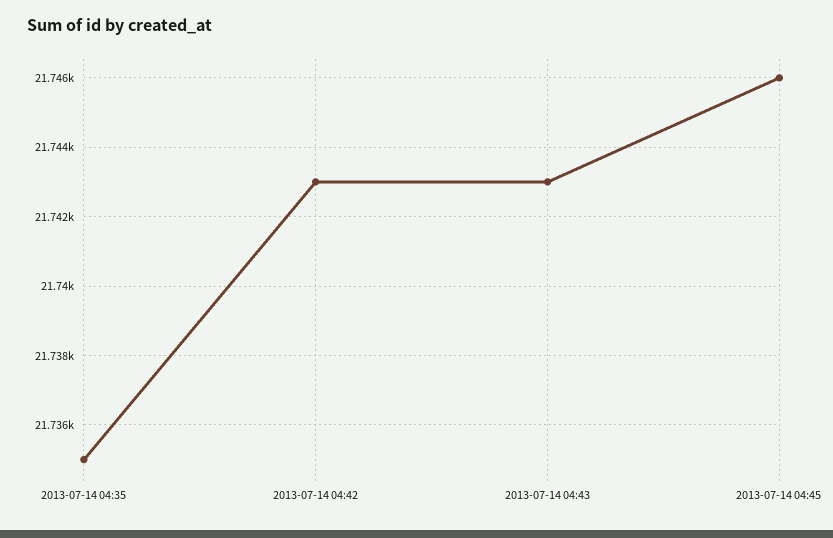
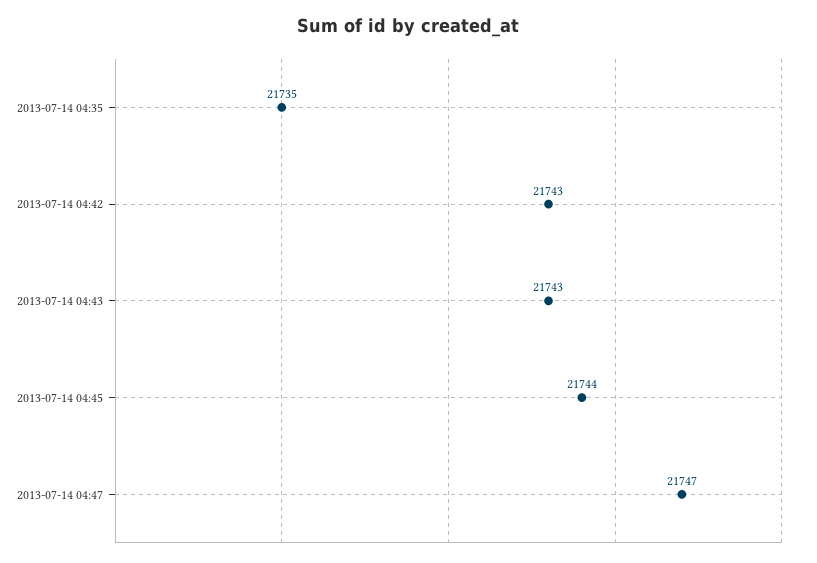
2013-07-14 04:45: 21746 -> 21744
2013-07-14 04:47: none -> 21747

